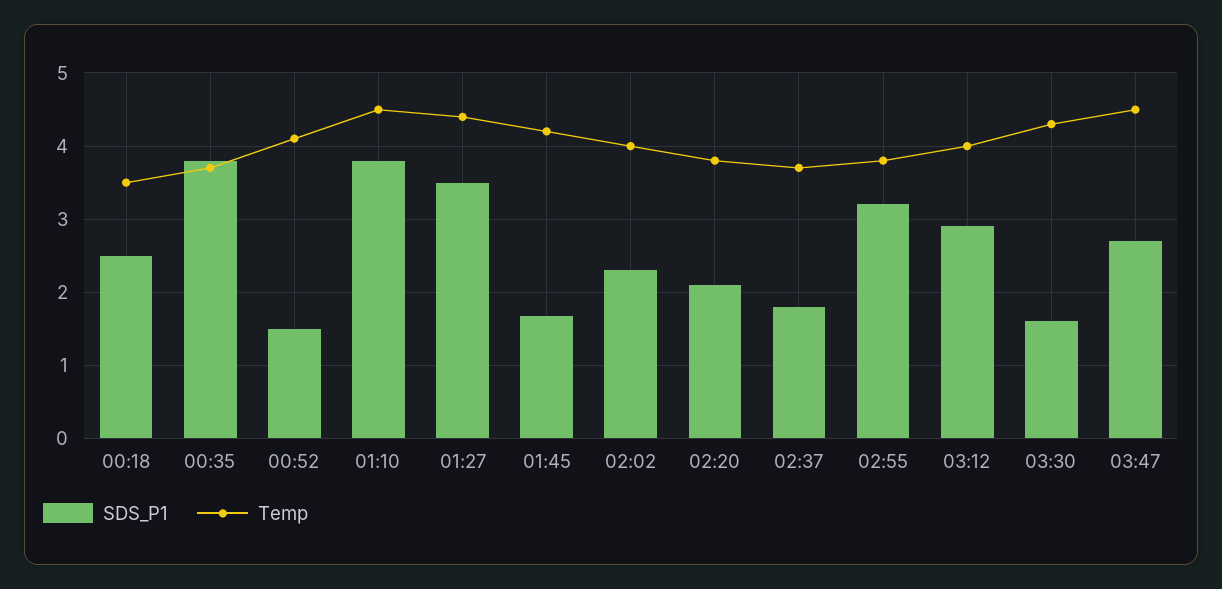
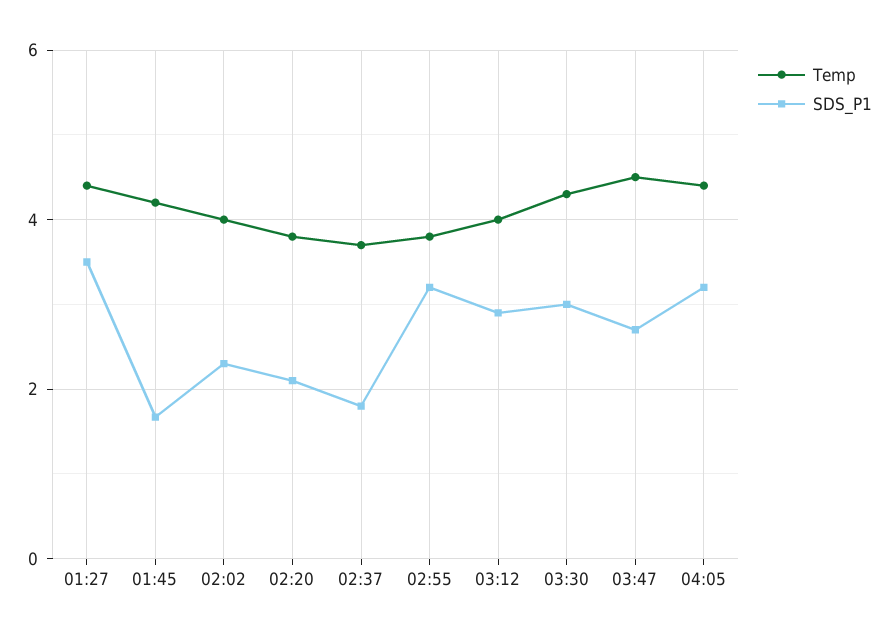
SDS_P1, 00:18: 2.5 -> none
Temp, 00:18: 3.5 -> none
SDS_P1, 00:35: 3.8 -> none
Temp, 00:35: 3.7 -> none
SDS_P1, 00:52: 1.5 -> none
Temp, 00:52: 4.1 -> none
SDS_P1, 01:10: 3.8 -> none
Temp, 01:10: 4.5 -> none
SDS_P1, 03:30: 1.6 -> 3
Temp, 04:05: none -> 4.4
SDS_P1, 04:05: none -> 3.2

